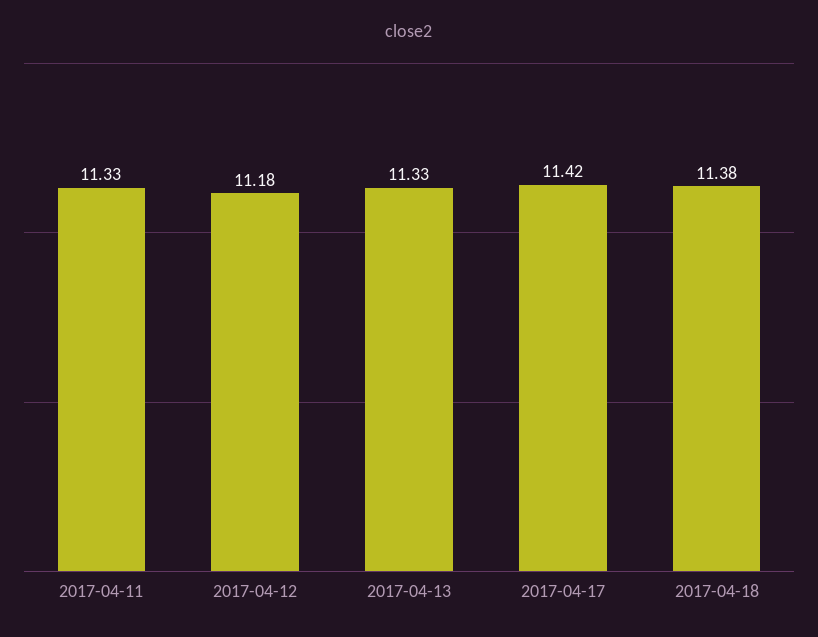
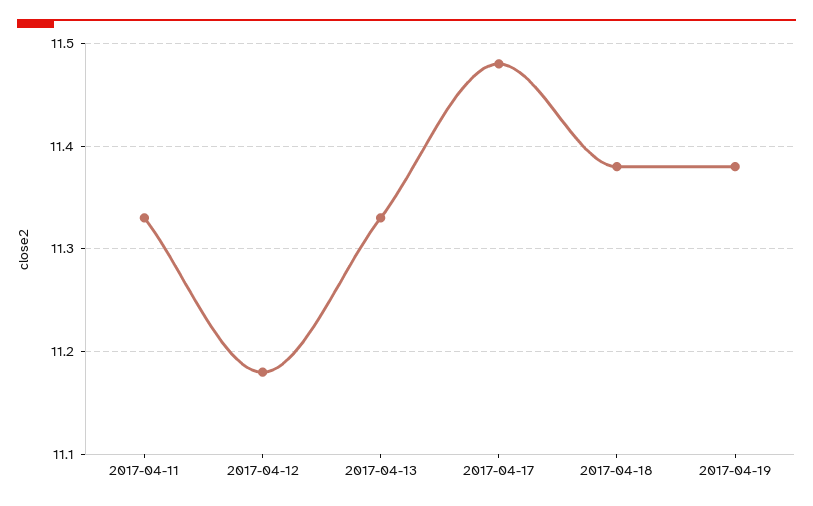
2017-04-17: 11.42 -> 11.48
2017-04-19: none -> 11.38

